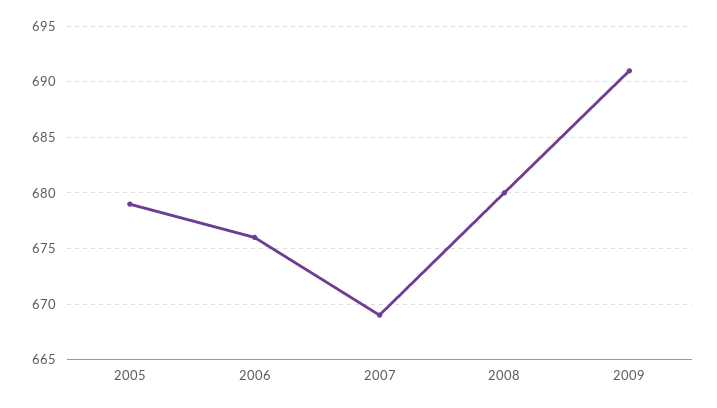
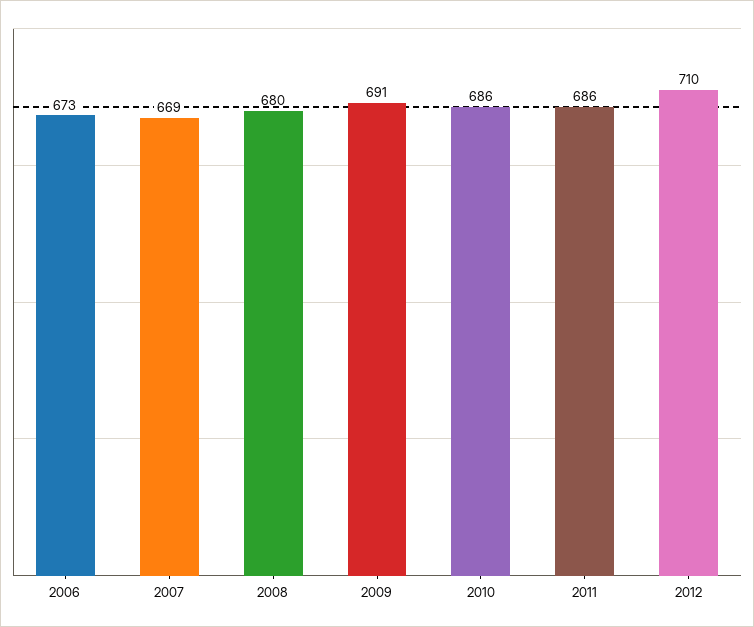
2005: 679 -> none
2006: 676 -> 673
2010: none -> 686
2011: none -> 686
2012: none -> 710

